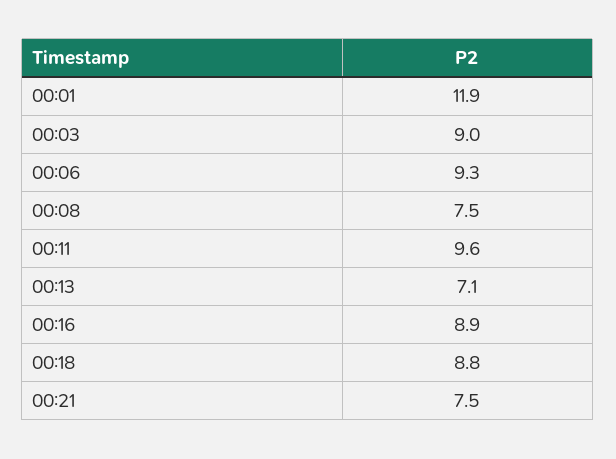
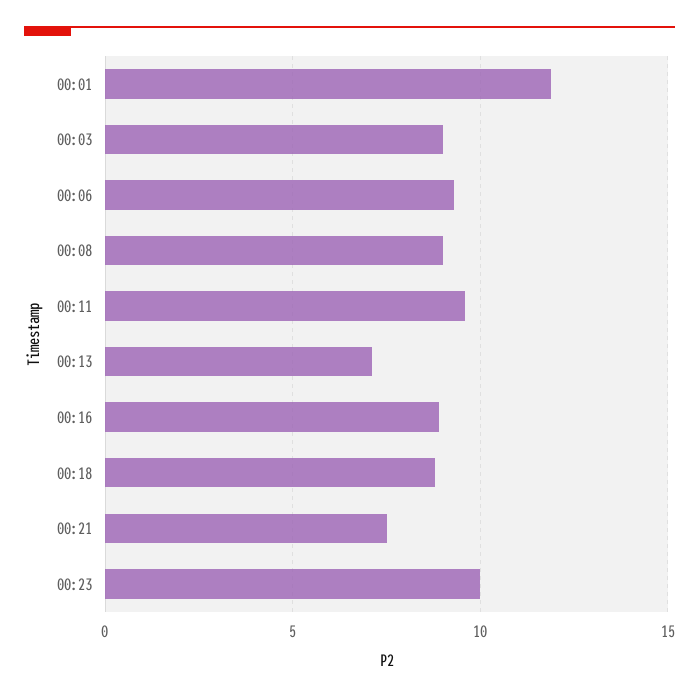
00:08: 7.5 -> 9
00:23: none -> 10

